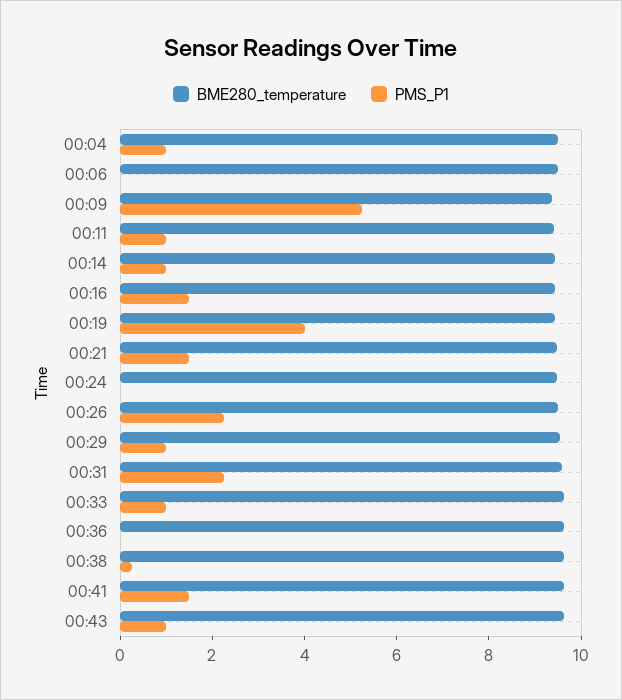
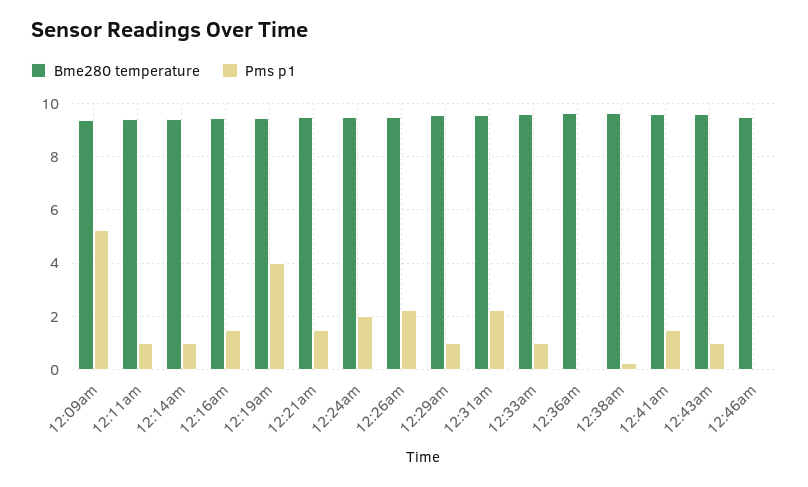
BME280_temperature, 00:04: 9.5 -> none
PMS_P1, 00:04: 1 -> none
BME280_temperature, 00:06: 9.5 -> none
PMS_P1, 00:06: 0 -> none
PMS_P1, 00:24: 0 -> 2
BME280_temperature, 12:46am: none -> 9.5
PMS_P1, 12:46am: none -> 0

